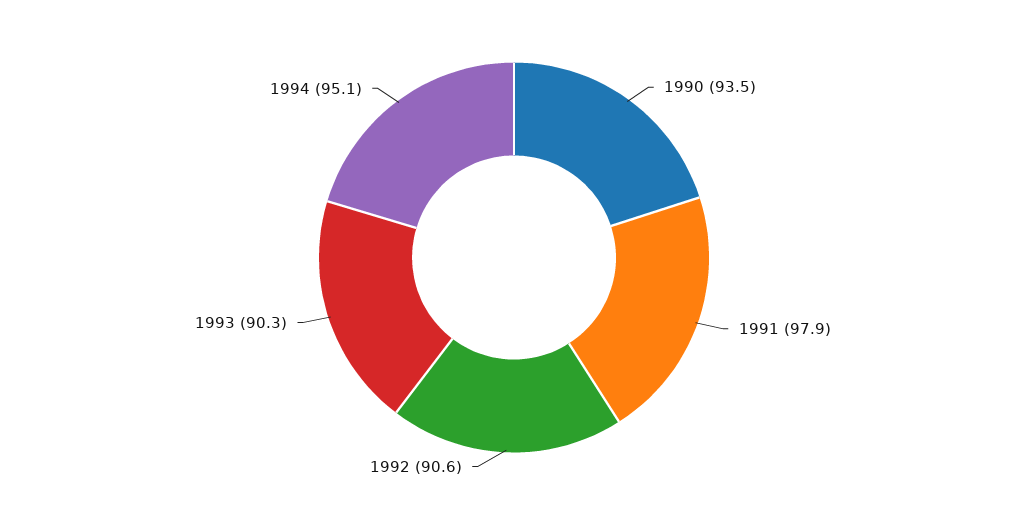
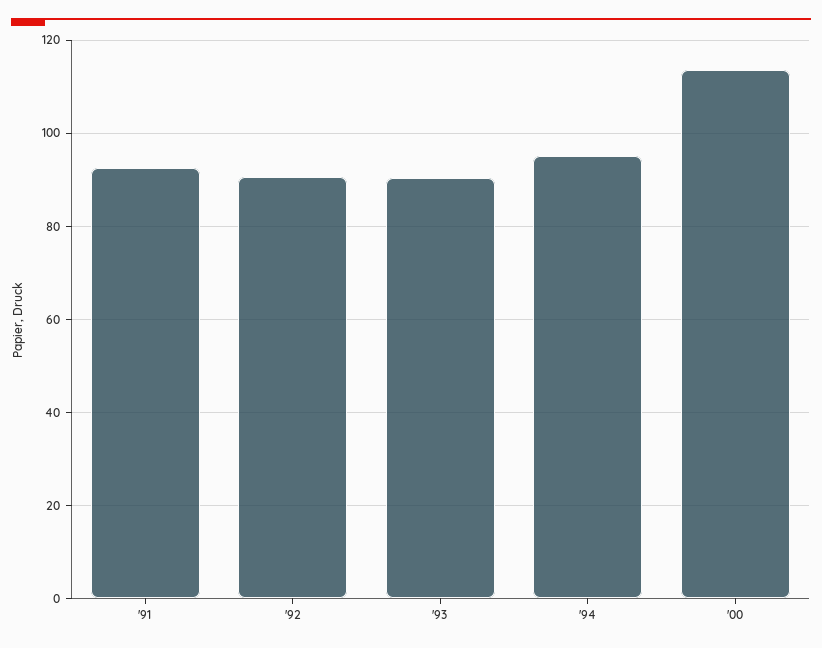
1990: 93.5 -> none
1991: 97.9 -> 92
'00: none -> 114

